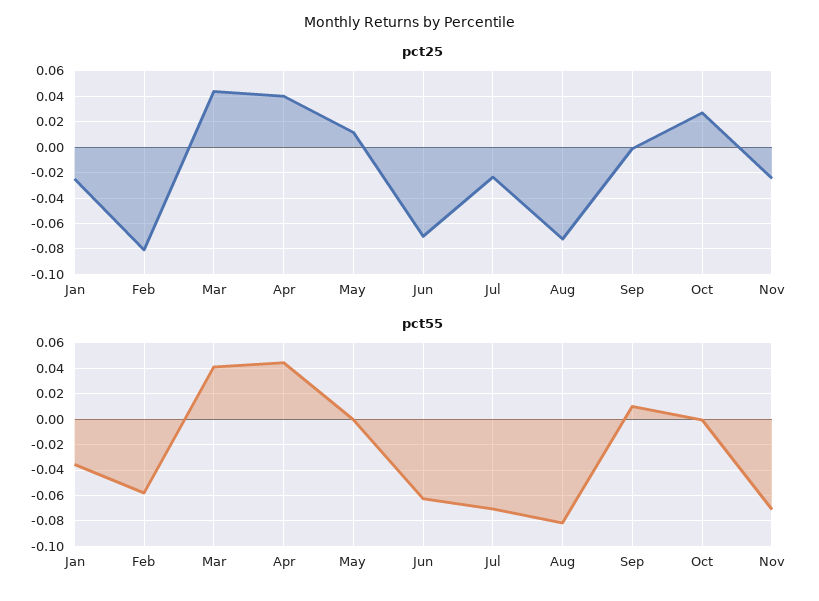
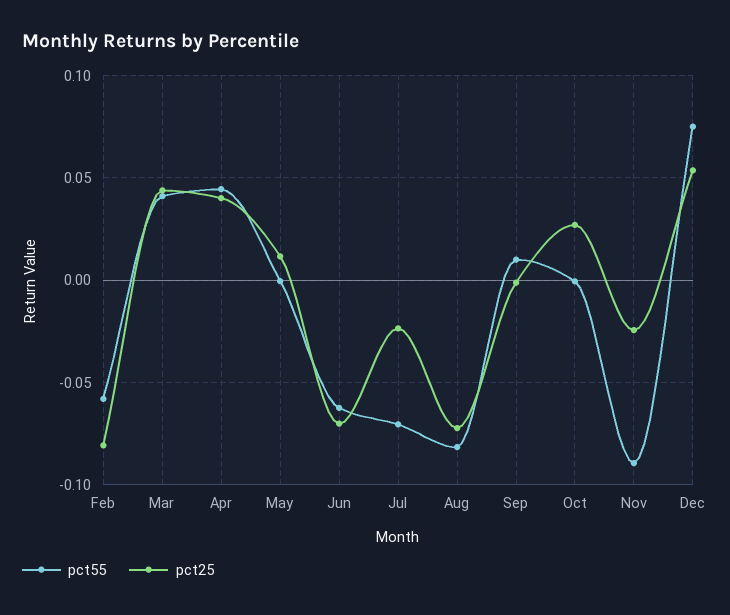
pct25, Jan: -0.025 -> none
pct55, Jan: -0.035 -> none
pct55, Nov: -0.07 -> -0.09
pct55, Dec: none -> 0.075
pct25, Dec: none -> 0.055

